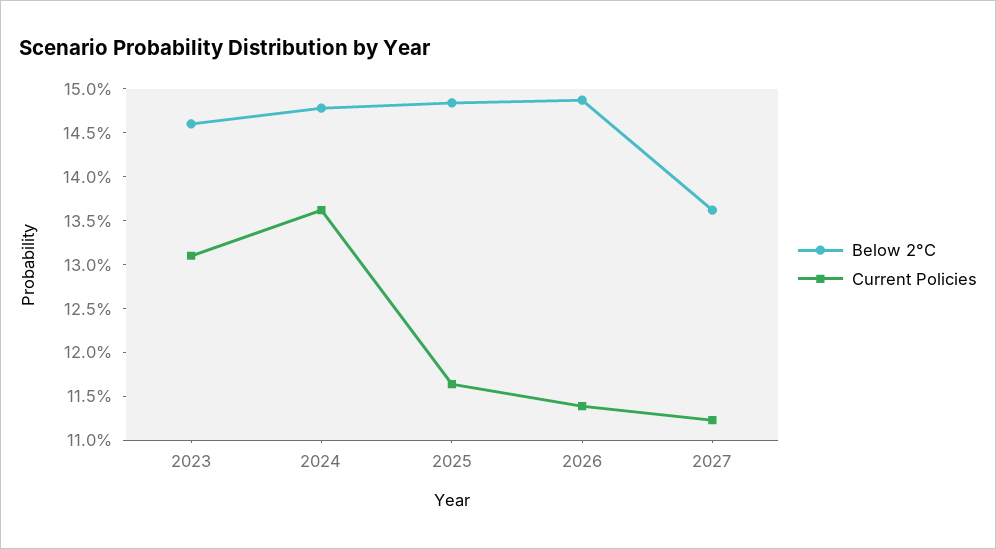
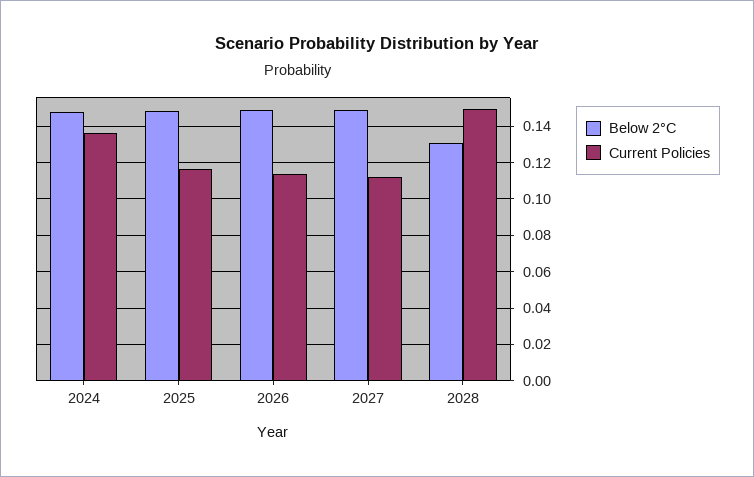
Below 2°C, 2023: 0.146 -> none
Current Policies, 2023: 0.131 -> none
Below 2°C, 2027: 0.136 -> 0.15
Below 2°C, 2028: none -> 0.13
Current Policies, 2028: none -> 0.15

